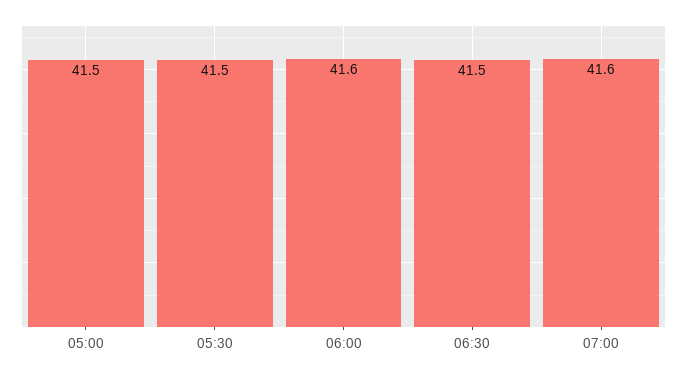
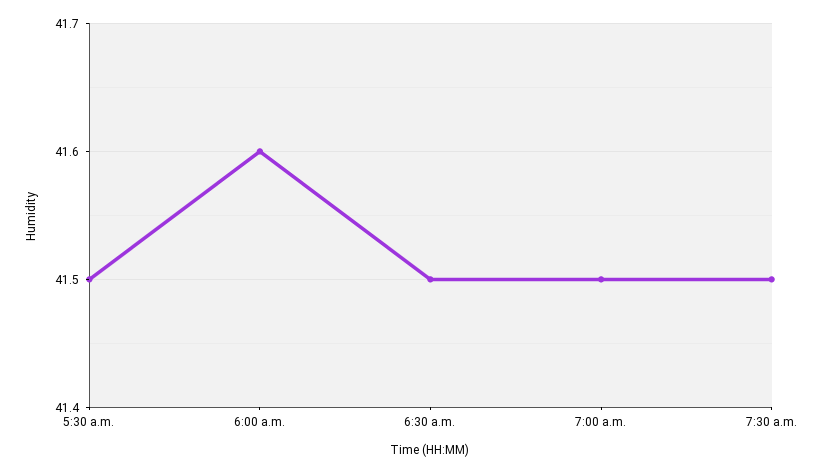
05:00: 41.5 -> none
07:00: 41.6 -> 41.5
7:30 a.m.: none -> 41.5

